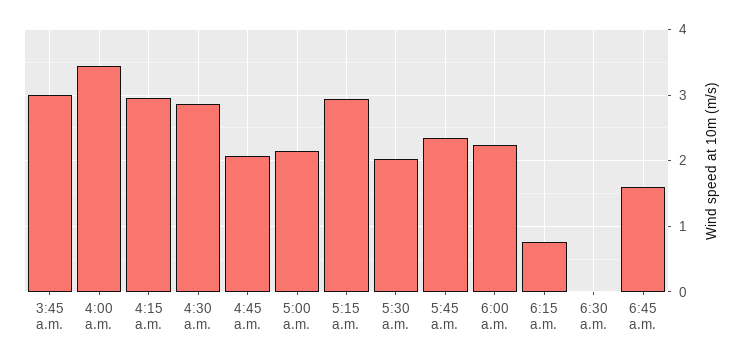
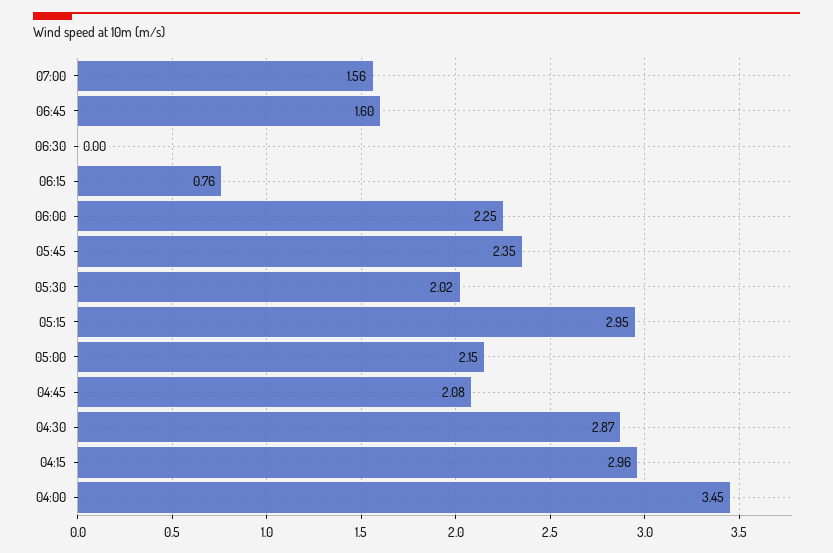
3:45 a.m.: 3 -> none
07:00: none -> 1.56

